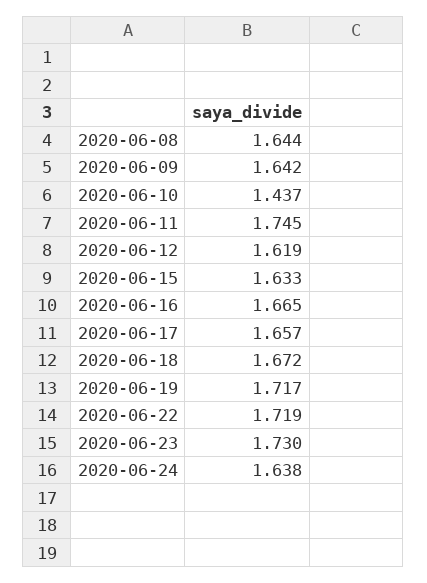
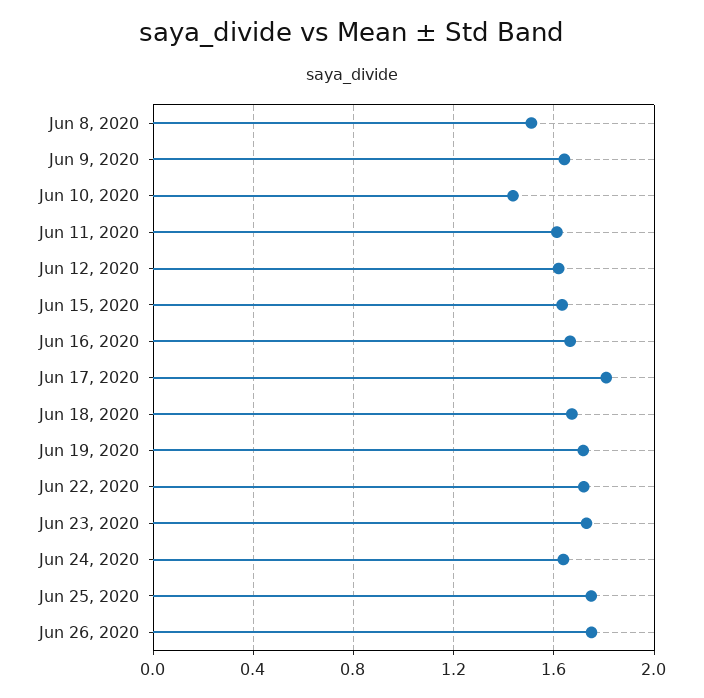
2020-06-08: 1.644 -> 1.5
2020-06-11: 1.745 -> 1.6
2020-06-17: 1.657 -> 1.8
Jun 25, 2020: none -> 1.75
Jun 26, 2020: none -> 1.75

